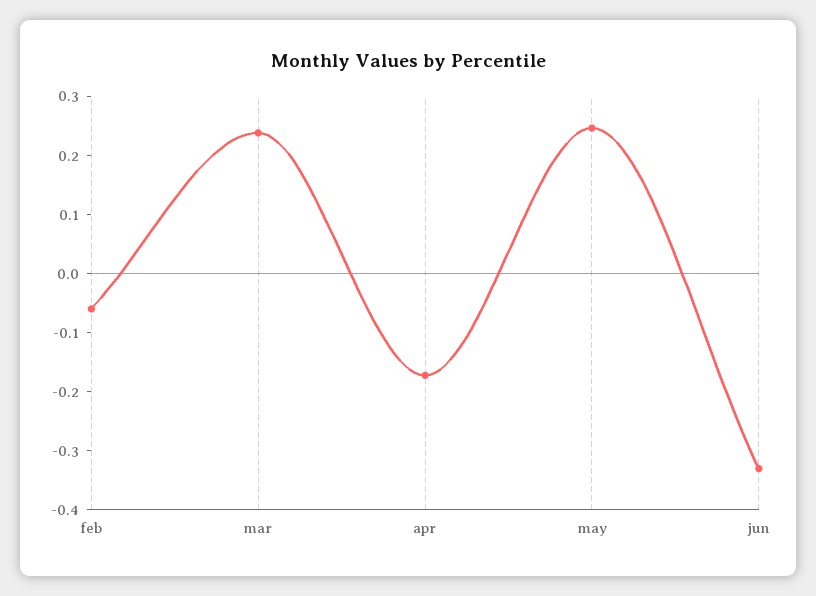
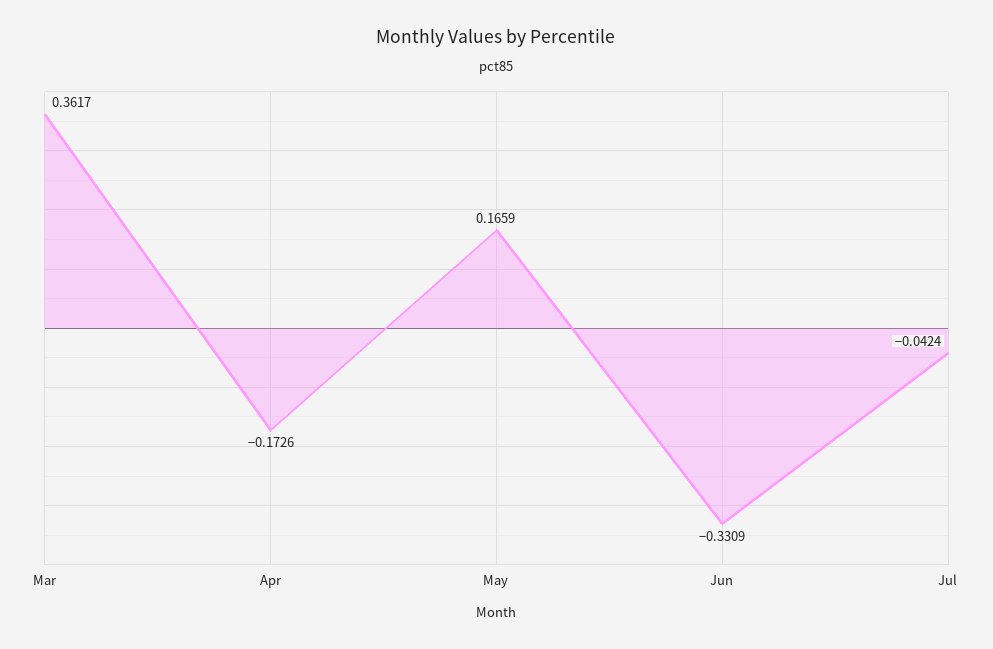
feb: -0.06 -> none
mar: 0.24 -> 0.3617
may: 0.24 -> 0.1659
Jul: none -> -0.0424

